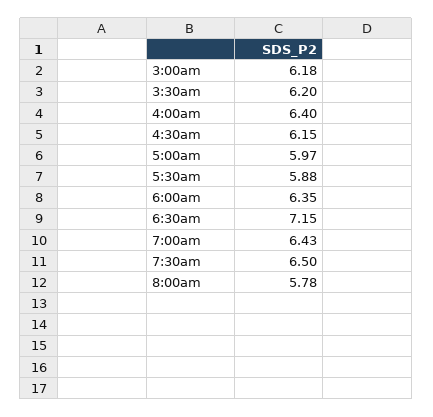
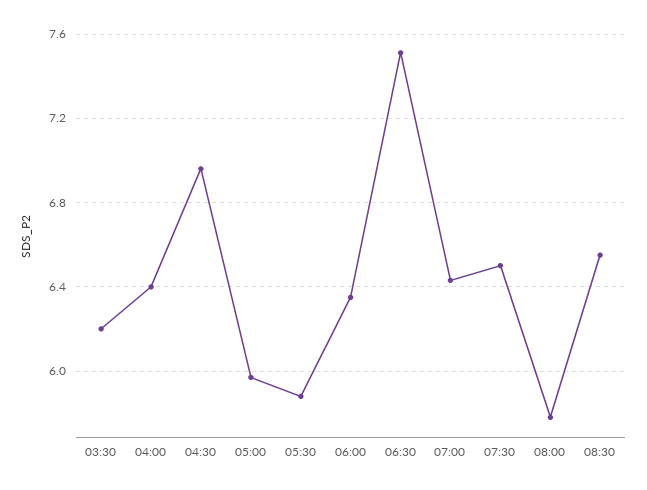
3:00am: 6.18 -> none
4:30am: 6.15 -> 6.95
6:30am: 7.15 -> 7.5
08:30: none -> 6.55

